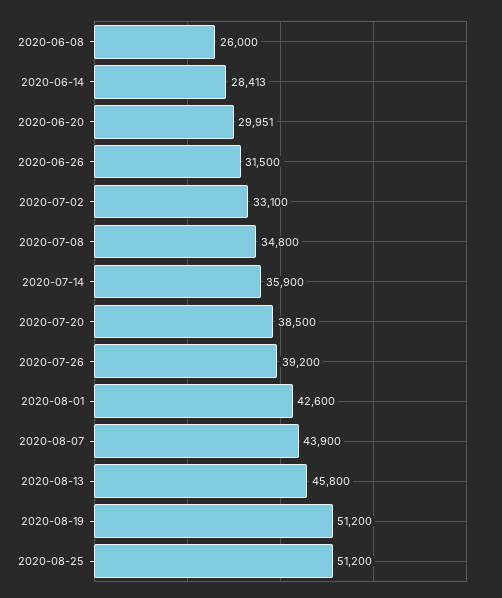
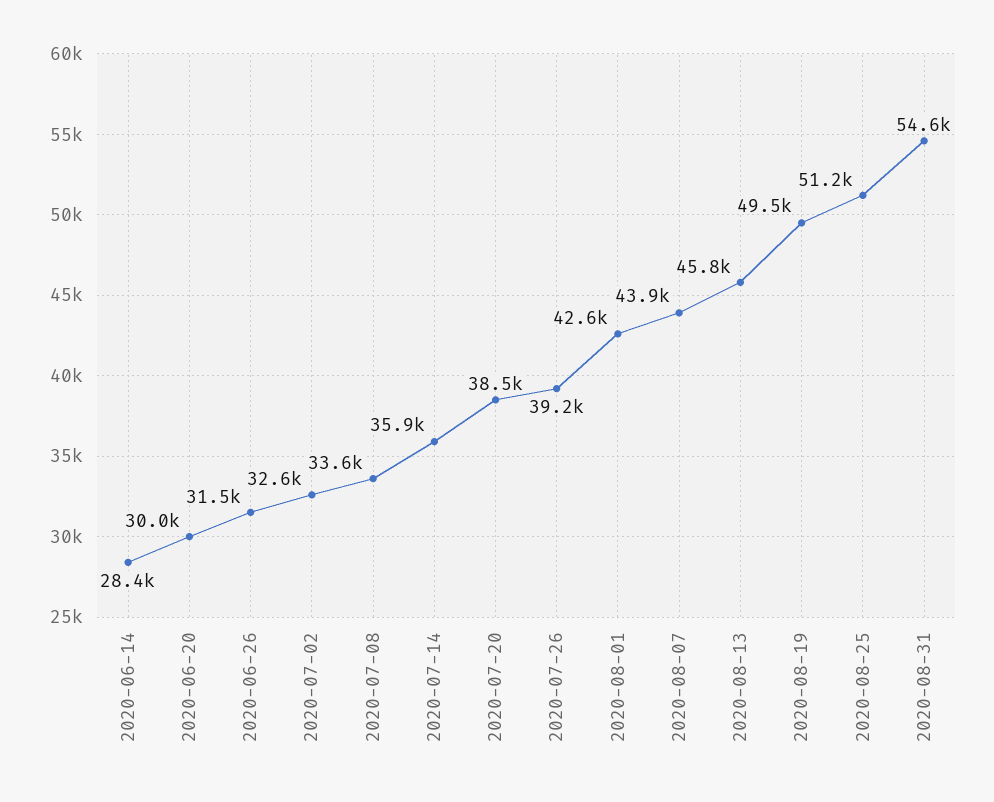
2020-06-08: 26000 -> none
2020-07-02: 33100 -> 32600
2020-07-08: 34800 -> 33600
2020-08-19: 51200 -> 49500
2020-08-31: none -> 54600

